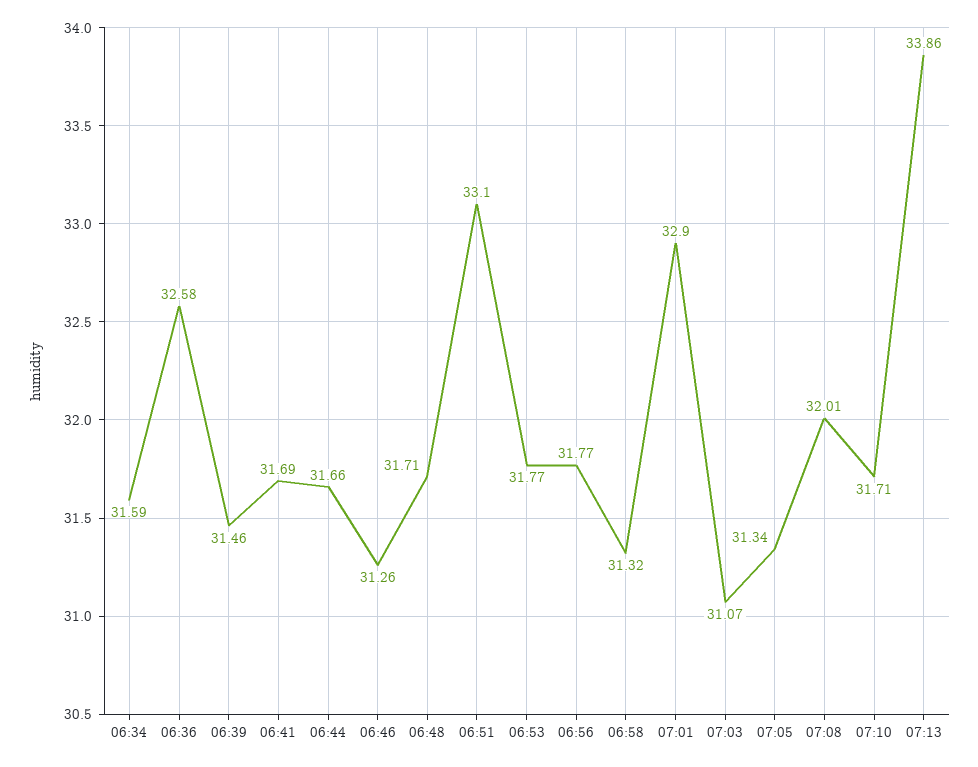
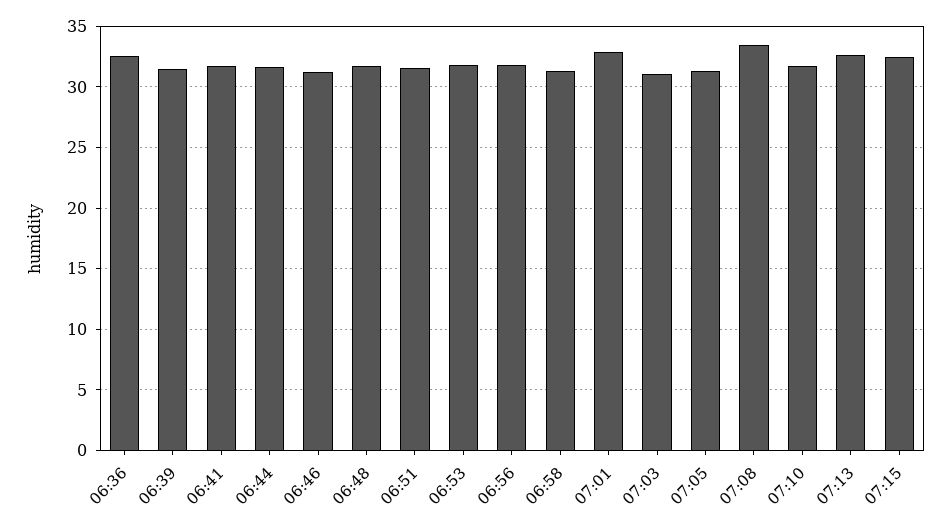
06:34: 31.59 -> none
06:51: 33.1 -> 31.5
07:08: 32.01 -> 33.5
07:13: 33.86 -> 32.5
07:15: none -> 32.5

